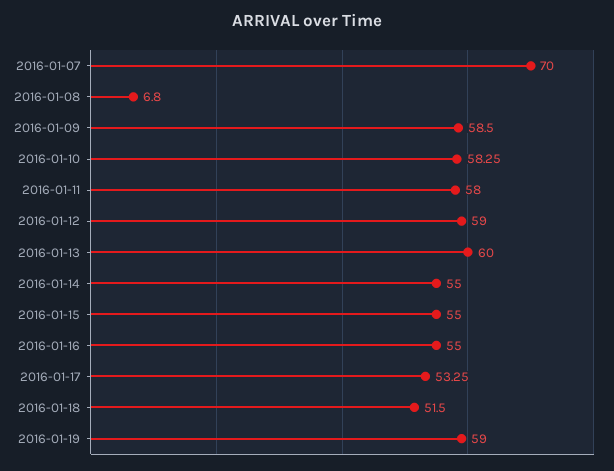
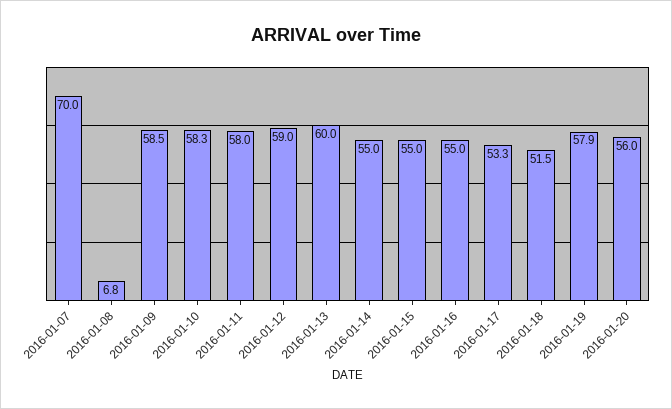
2016-01-19: 59 -> 57.9
2016-01-20: none -> 56

